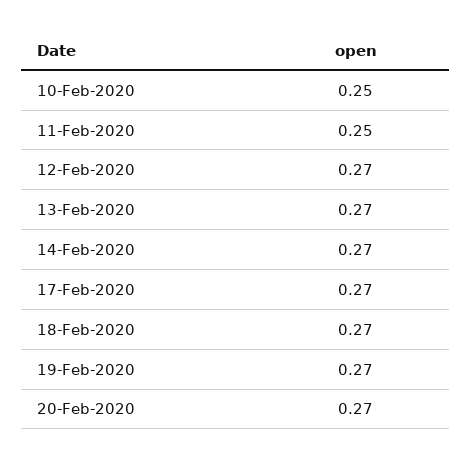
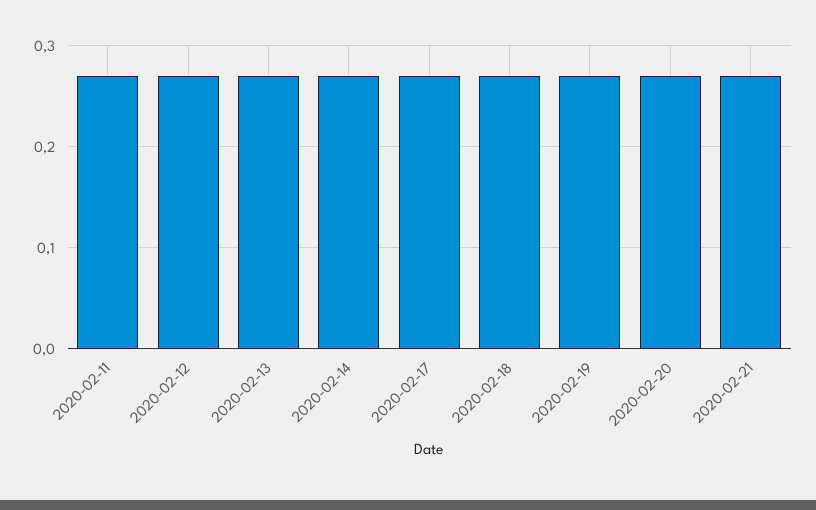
10-Feb-2020: 0.25 -> none
11-Feb-2020: 0.25 -> 0.27
2020-02-21: none -> 0.27

